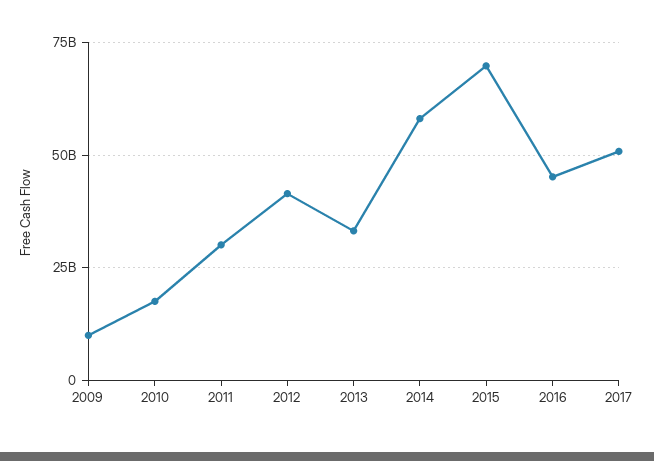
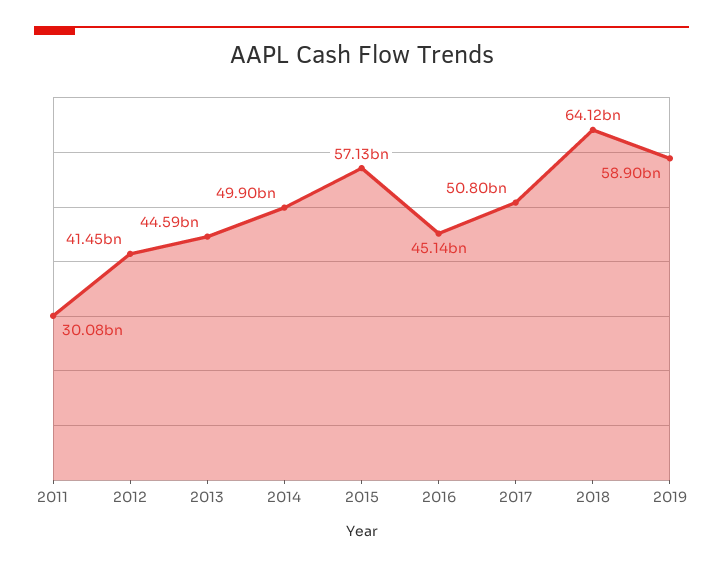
2009: 10000000000 -> none
2010: 17500000000 -> none
2013: 32500000000 -> 44590000000
2014: 57500000000 -> 49900000000
2015: 70000000000 -> 57130000000
2018: none -> 64120000000
2019: none -> 58900000000

